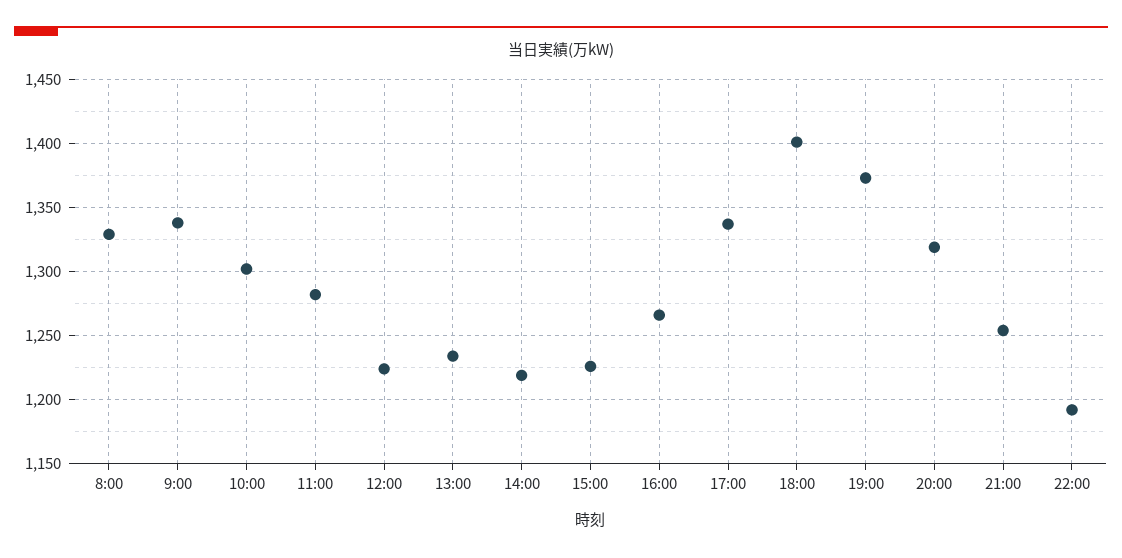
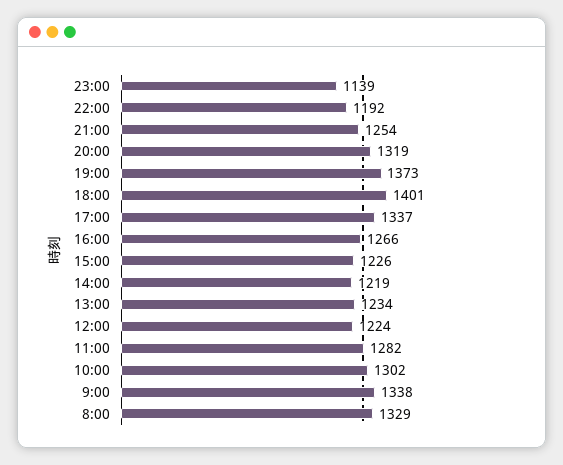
23:00: none -> 1139

